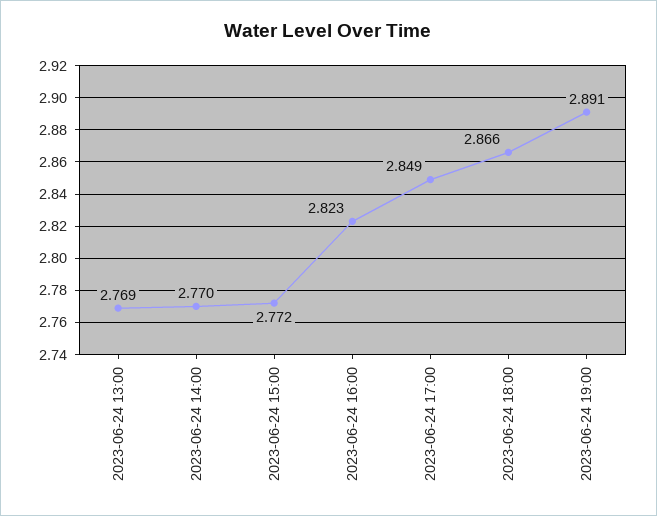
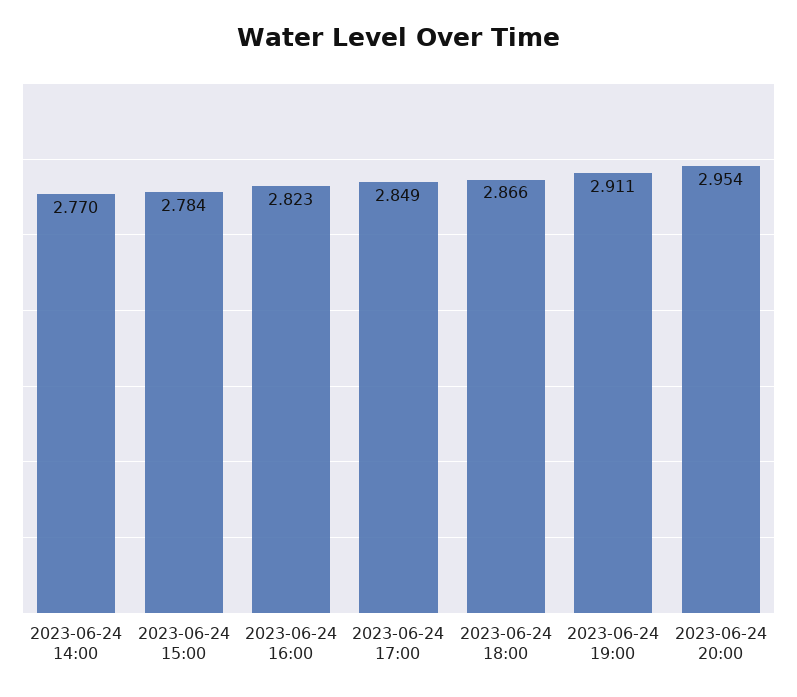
2023-06-24 13:00: 2.769 -> none
2023-06-24 15:00: 2.772 -> 2.784
2023-06-24 19:00: 2.891 -> 2.911
2023-06-24 20:00: none -> 2.954

